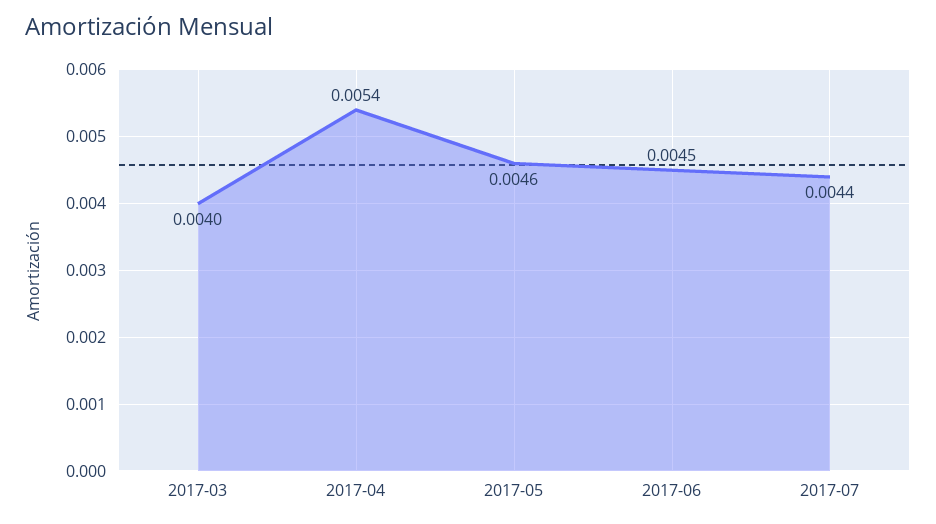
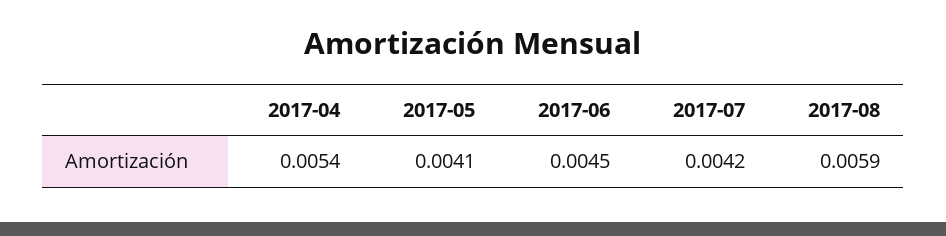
2017-03: 0.004 -> none
2017-05: 0.0046 -> 0.0041
2017-07: 0.0044 -> 0.0042
2017-08: none -> 0.0059

